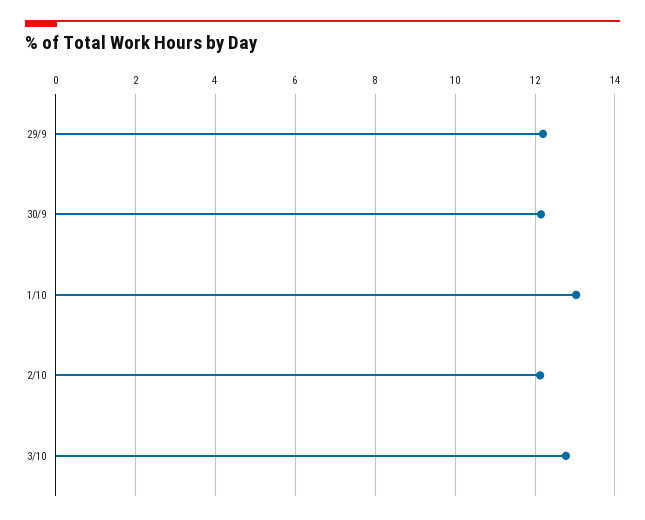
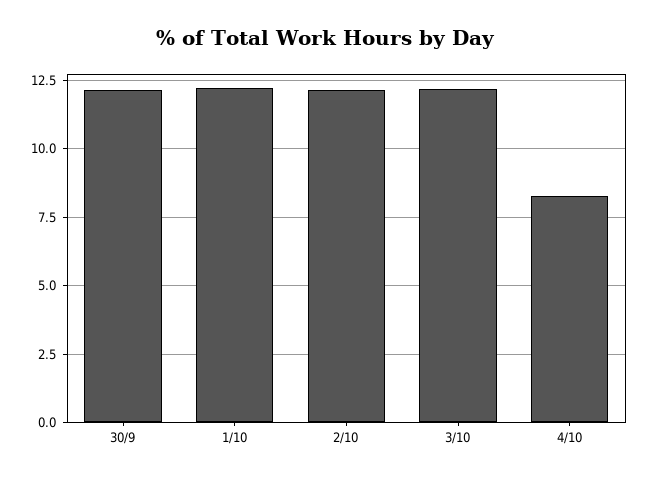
29/9: 12.2 -> none
1/10: 13 -> 12.25
3/10: 12.8 -> 12.25
4/10: none -> 8.25

